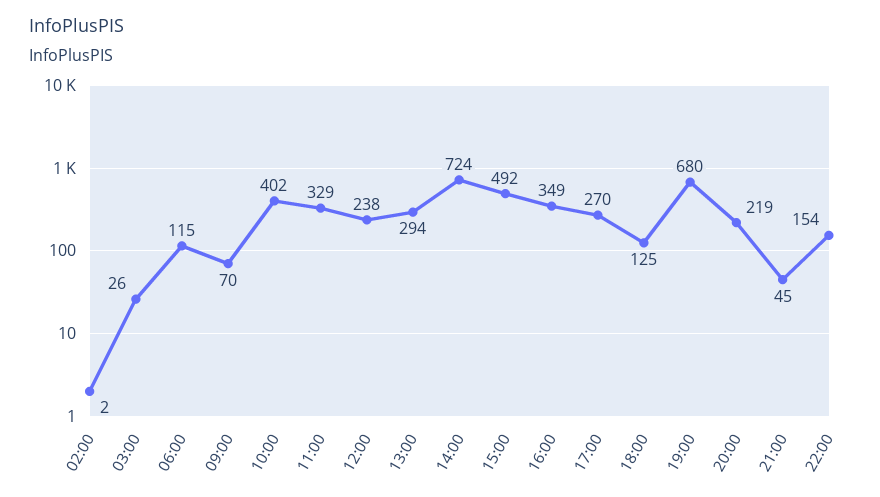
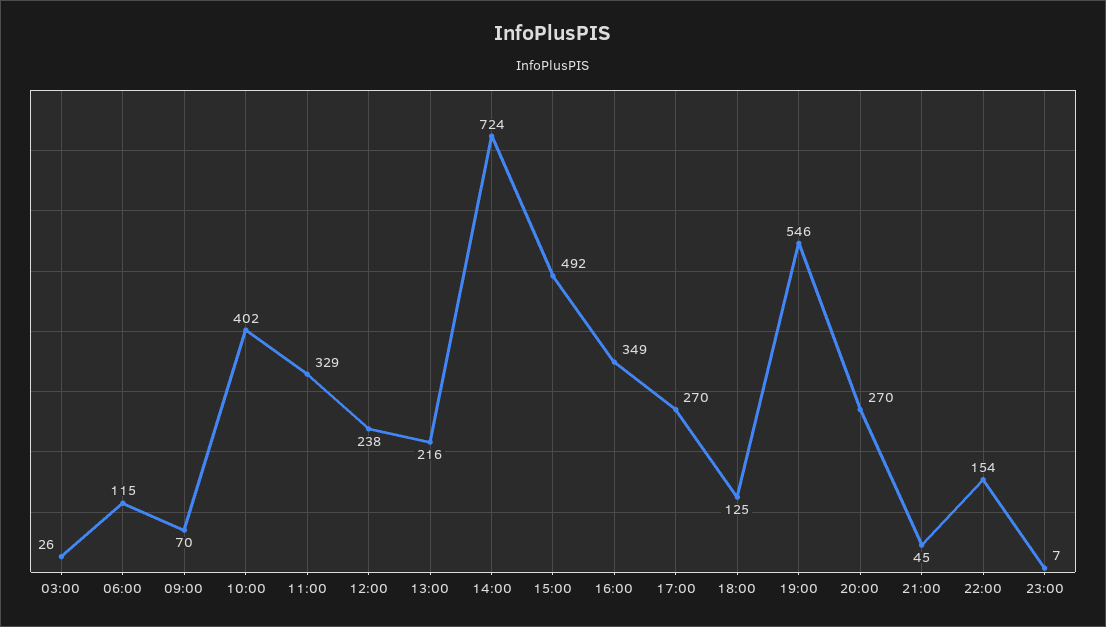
02:00: 2 -> none
13:00: 294 -> 216
19:00: 680 -> 546
20:00: 219 -> 270
23:00: none -> 7

